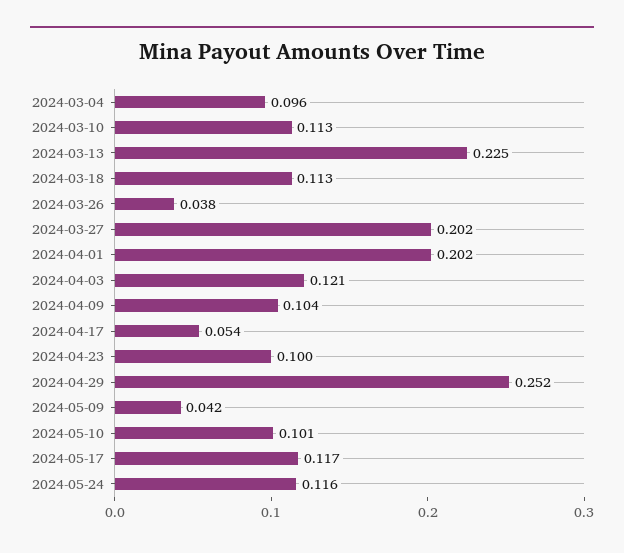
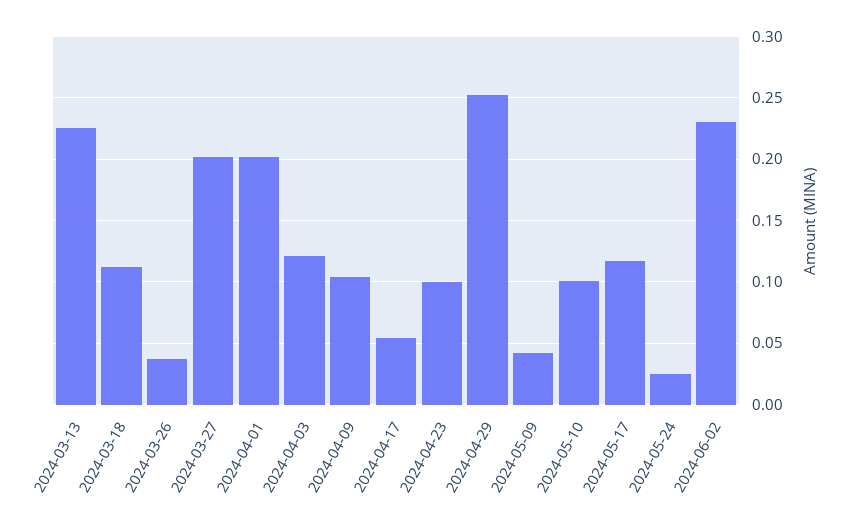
2024-03-04: 0.096 -> none
2024-03-10: 0.113 -> none
2024-05-24: 0.116 -> 0.025
2024-06-02: none -> 0.23

